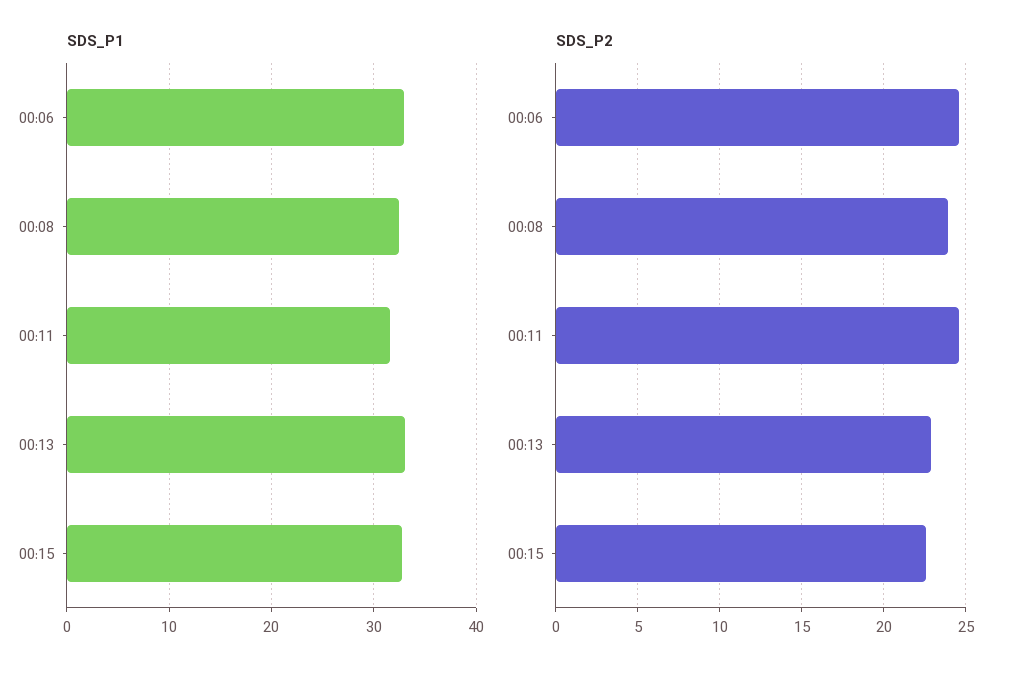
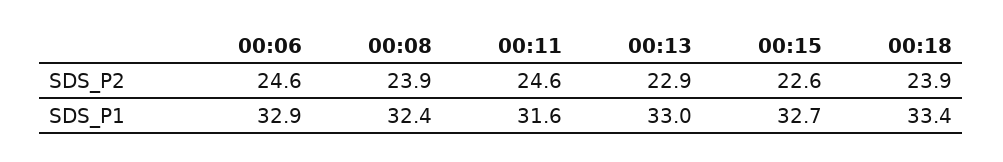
SDS_P2, 00:18: none -> 23.9
SDS_P1, 00:18: none -> 33.4

